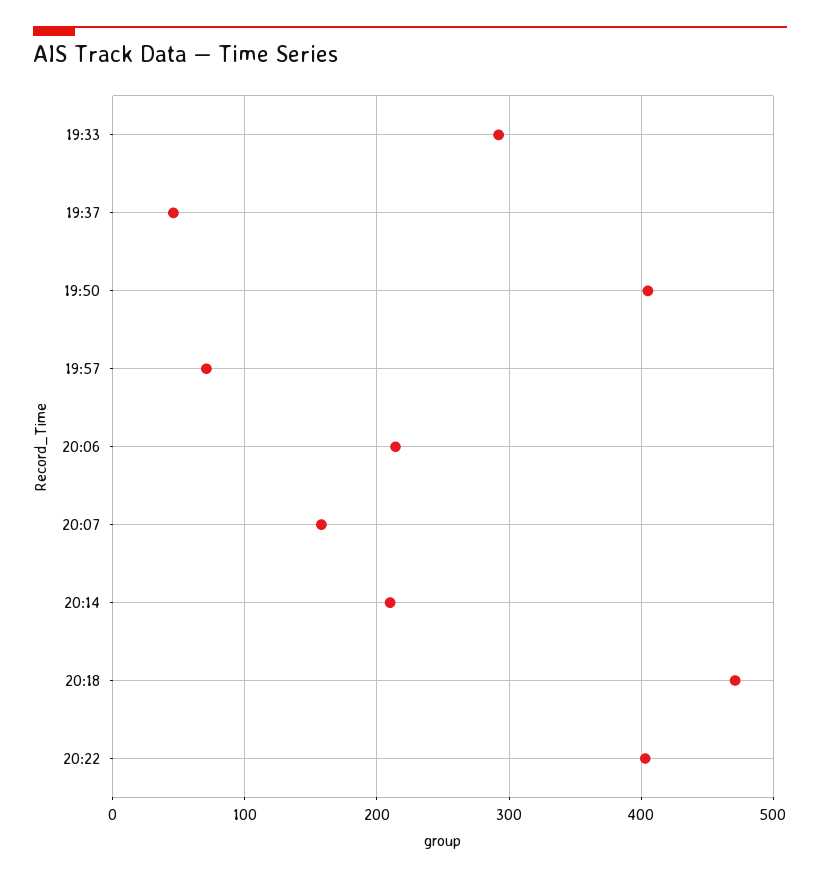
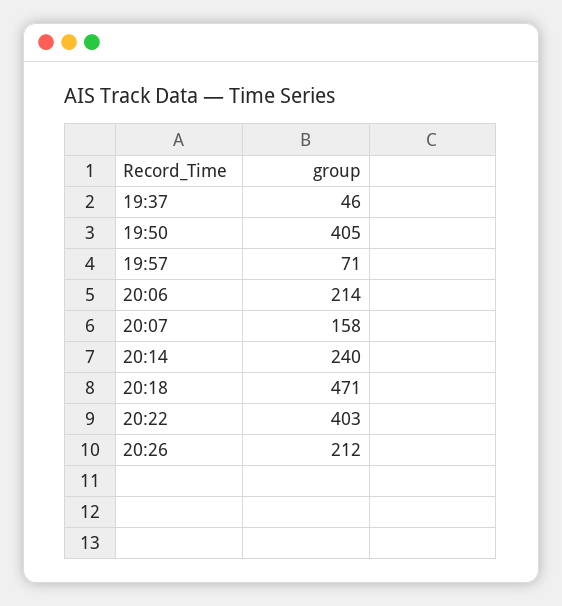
19:33: 290 -> none
20:14: 210 -> 240
20:26: none -> 212

